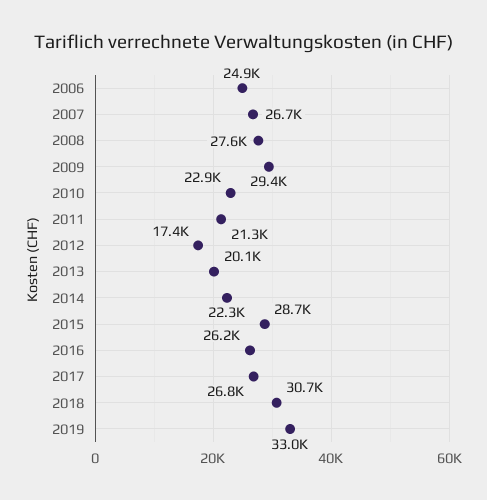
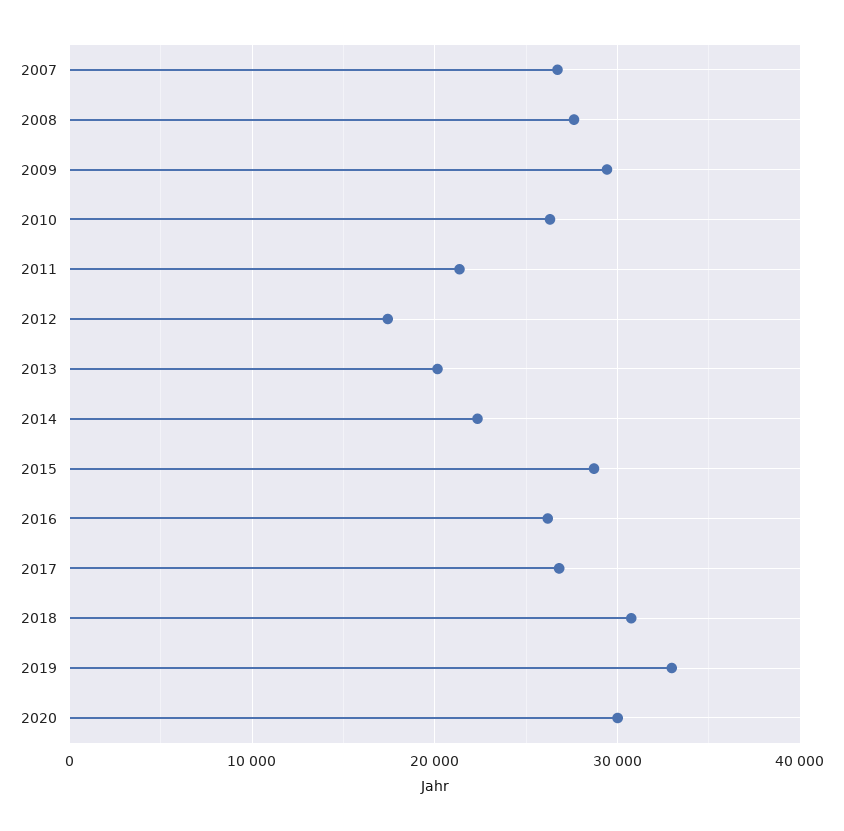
2006: 24900 -> none
2010: 22900 -> 26000
2020: none -> 30000

